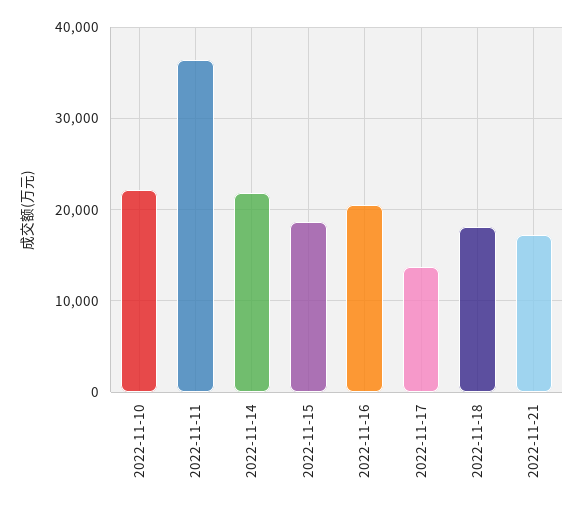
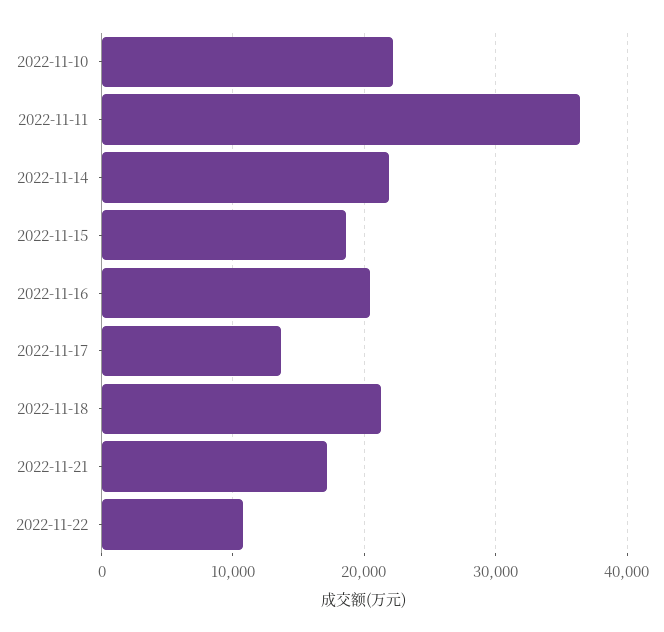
2022-11-18: 18000 -> 21000
2022-11-22: none -> 11000

